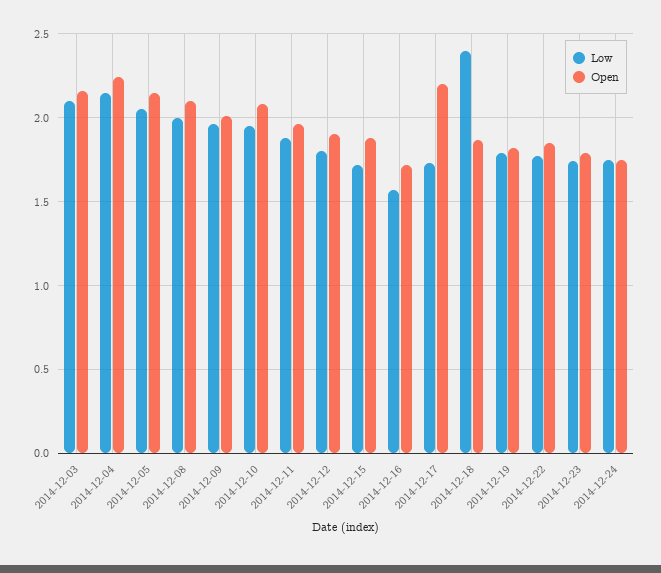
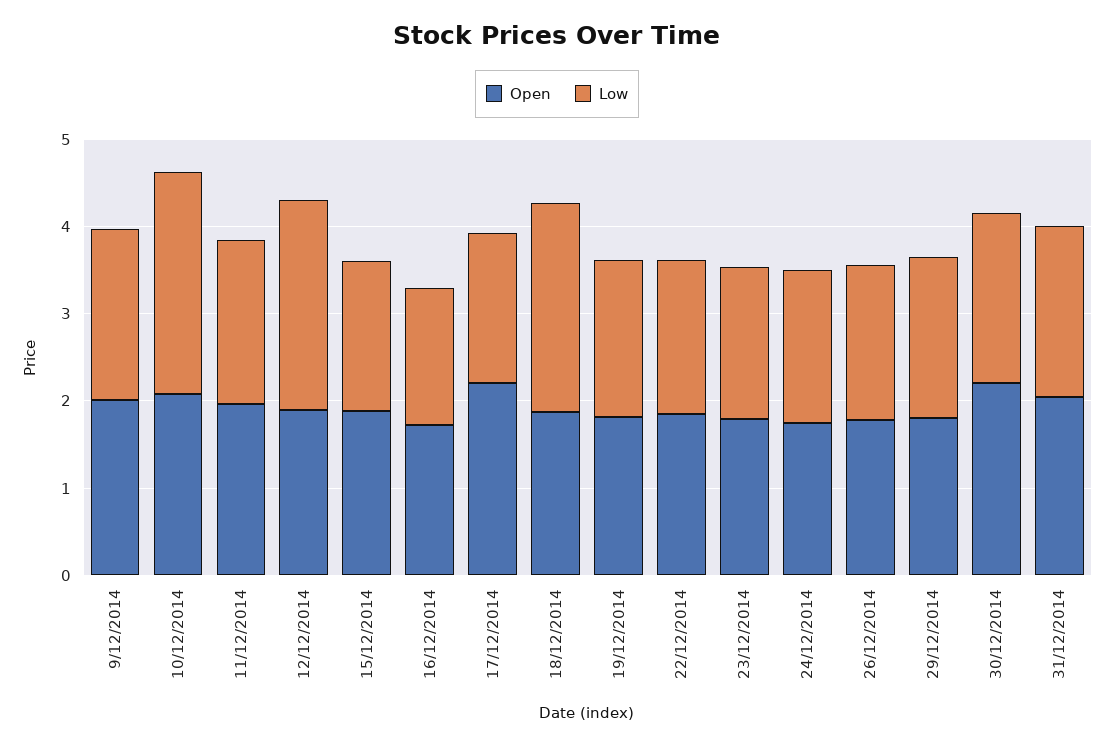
Low, 2014-12-03: 2.1 -> none
Open, 2014-12-03: 2.15 -> none
Low, 2014-12-04: 2.15 -> none
Open, 2014-12-04: 2.25 -> none
Low, 2014-12-05: 2.05 -> none
Open, 2014-12-05: 2.15 -> none
Low, 2014-12-08: 2 -> none
Open, 2014-12-08: 2.1 -> none
Low, 2014-12-10: 1.95 -> 2.6
Low, 2014-12-12: 1.8 -> 2.4
Open, 26/12/2014: none -> 1.8
Low, 26/12/2014: none -> 1.8
Open, 29/12/2014: none -> 1.8
Low, 29/12/2014: none -> 1.8
Open, 30/12/2014: none -> 2.2
Low, 30/12/2014: none -> 2
Open, 31/12/2014: none -> 2
Low, 31/12/2014: none -> 2

